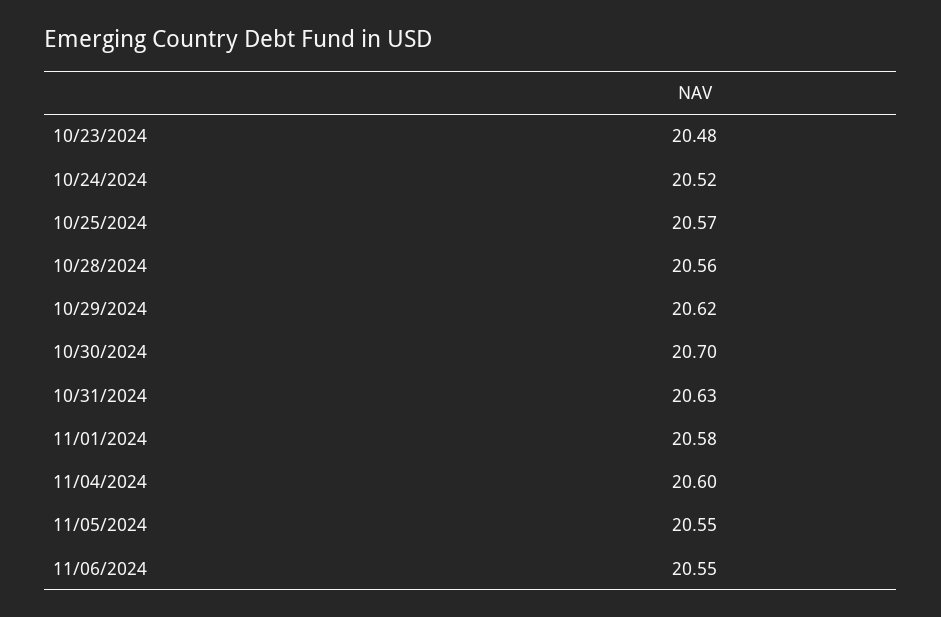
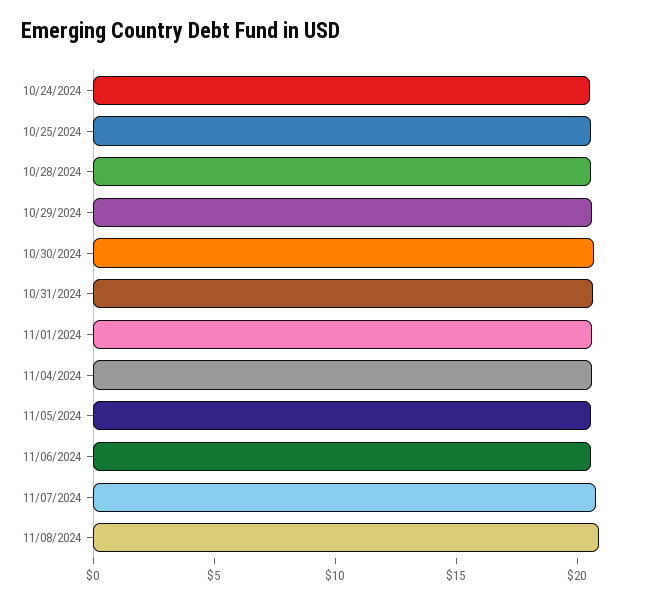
10/23/2024: 20.48 -> none
11/07/2024: none -> 21
11/08/2024: none -> 21

